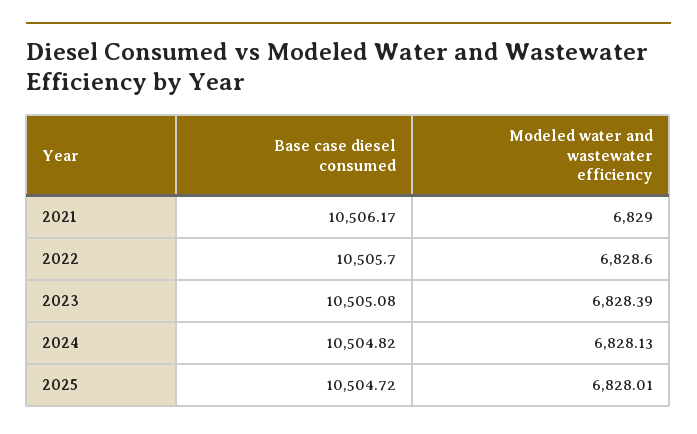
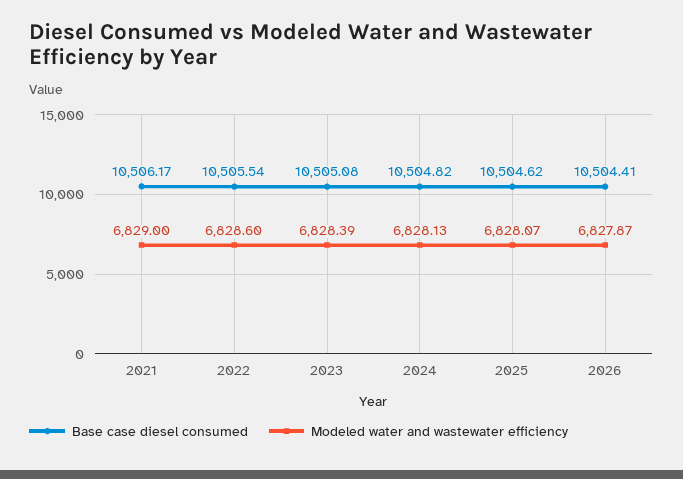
Base case diesel consumed, 2022: 10505.7 -> 10505.54
Base case diesel consumed, 2025: 10504.72 -> 10504.62
Modeled water and wastewater efficiency, 2025: 6828.01 -> 6828.07
Base case diesel consumed, 2026: none -> 10504.41
Modeled water and wastewater efficiency, 2026: none -> 6827.87

